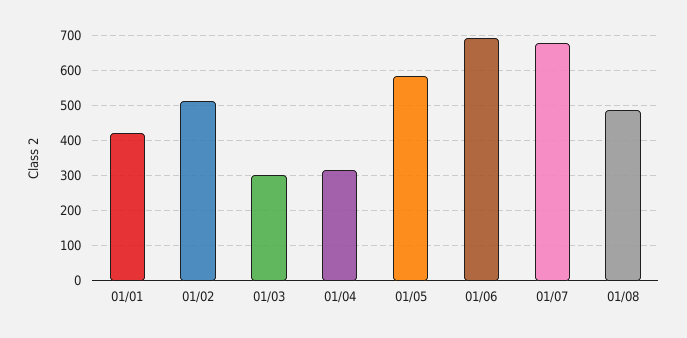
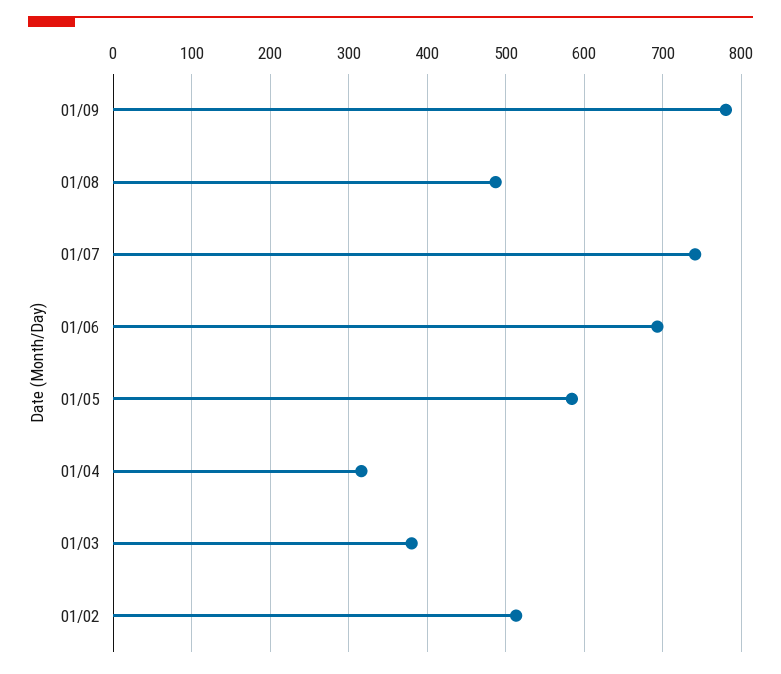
01/01: 420 -> none
01/03: 300 -> 380
01/07: 680 -> 740
01/09: none -> 780

